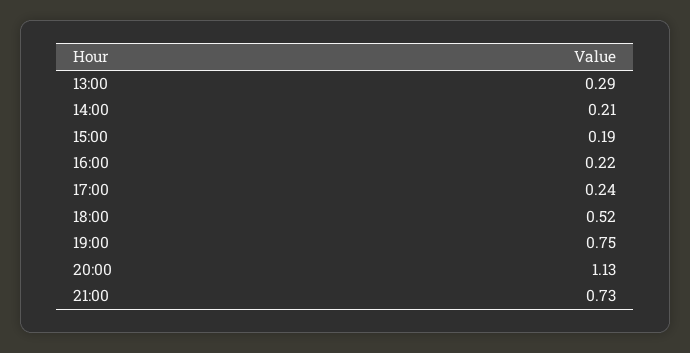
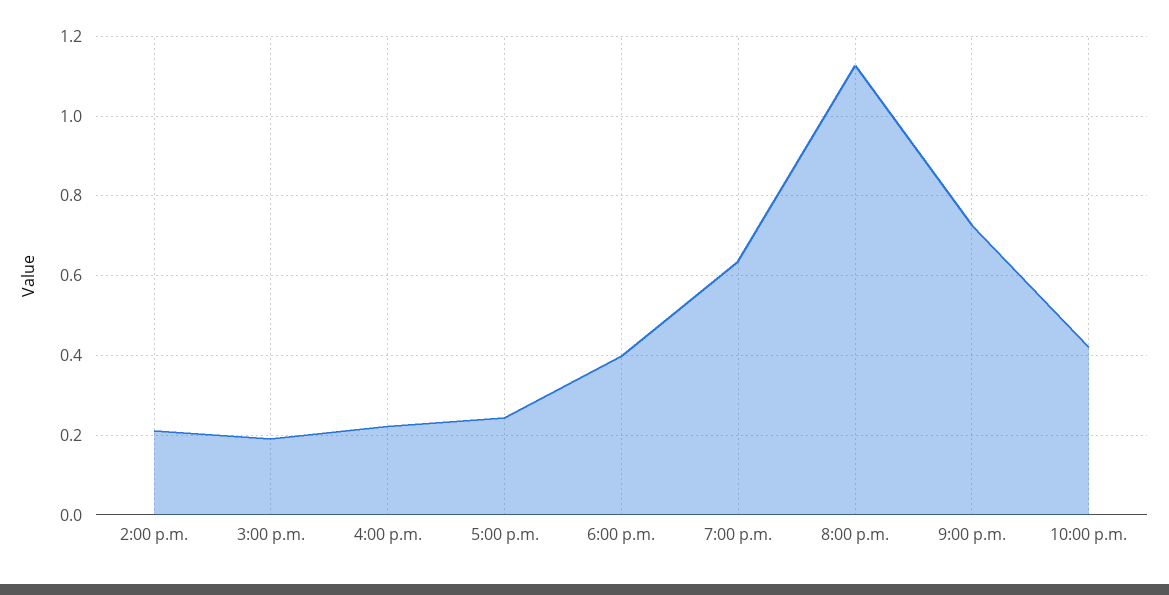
13:00: 0.29 -> none
18:00: 0.52 -> 0.4
19:00: 0.75 -> 0.64
10:00 p.m.: none -> 0.42

